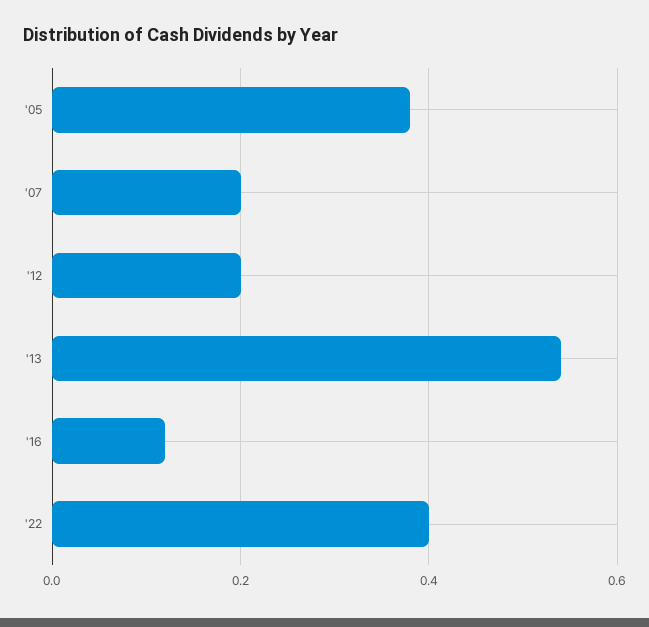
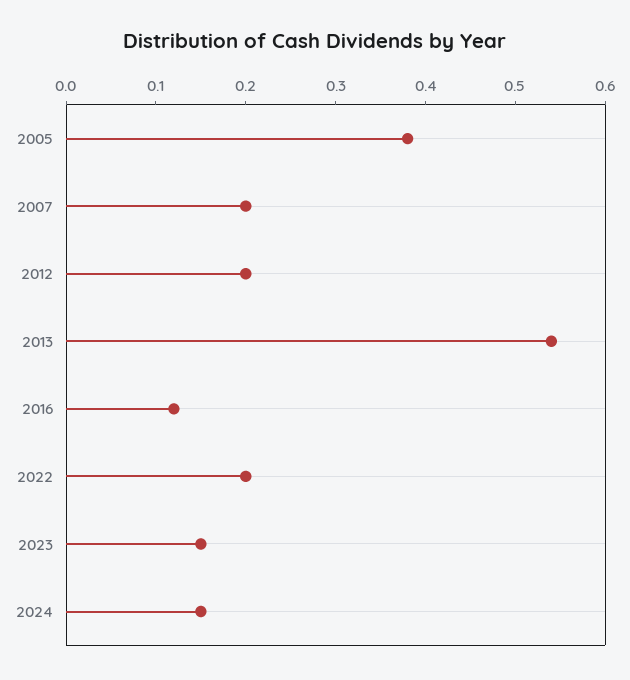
'22: 0.4 -> 0.2
2023: none -> 0.15
2024: none -> 0.15

